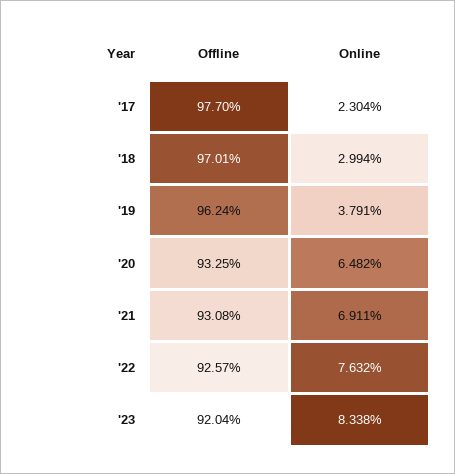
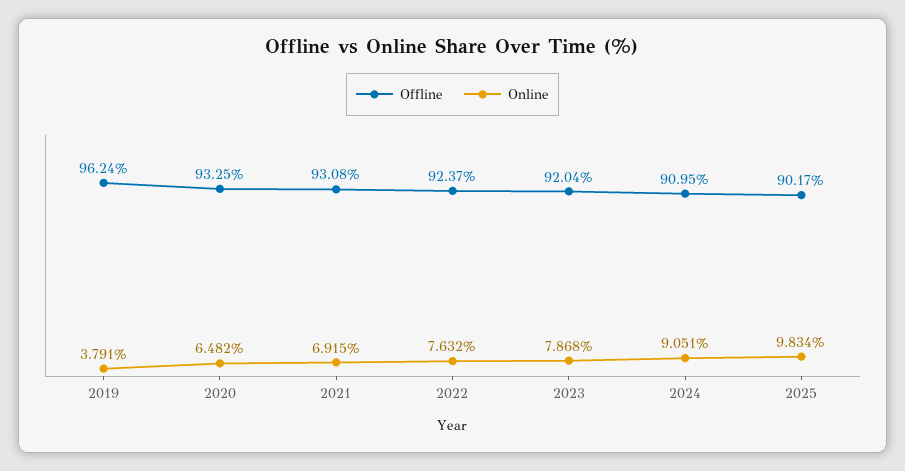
Offline, '17: 97.7 -> none
Online, '17: 2.304 -> none
Offline, '18: 97.01 -> none
Online, '18: 2.994 -> none
Online, '21: 6.911 -> 6.915
Offline, '22: 92.57 -> 92.37
Online, '23: 8.338 -> 7.868
Offline, 2024: none -> 90.95
Online, 2024: none -> 9.051
Offline, 2025: none -> 90.17
Online, 2025: none -> 9.834

